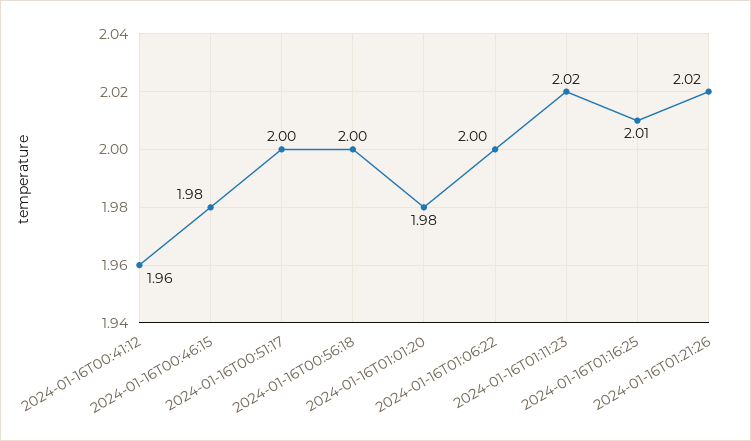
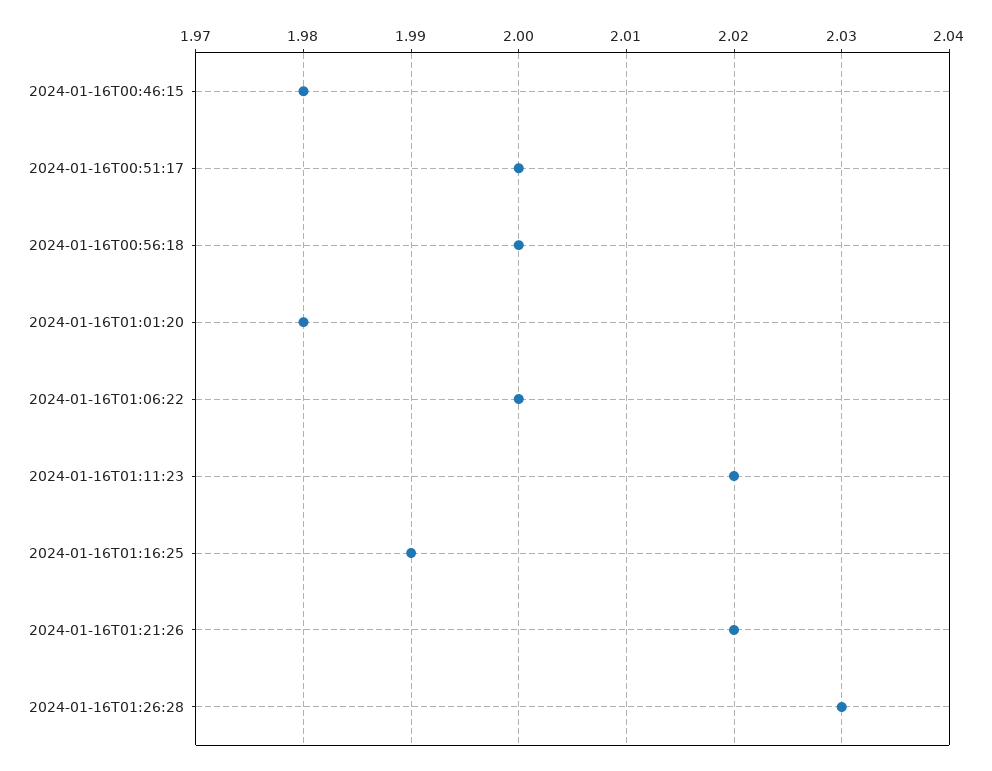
2024-01-16T00:41:12: 1.96 -> none
2024-01-16T01:16:25: 2.01 -> 1.99
2024-01-16T01:26:28: none -> 2.03

